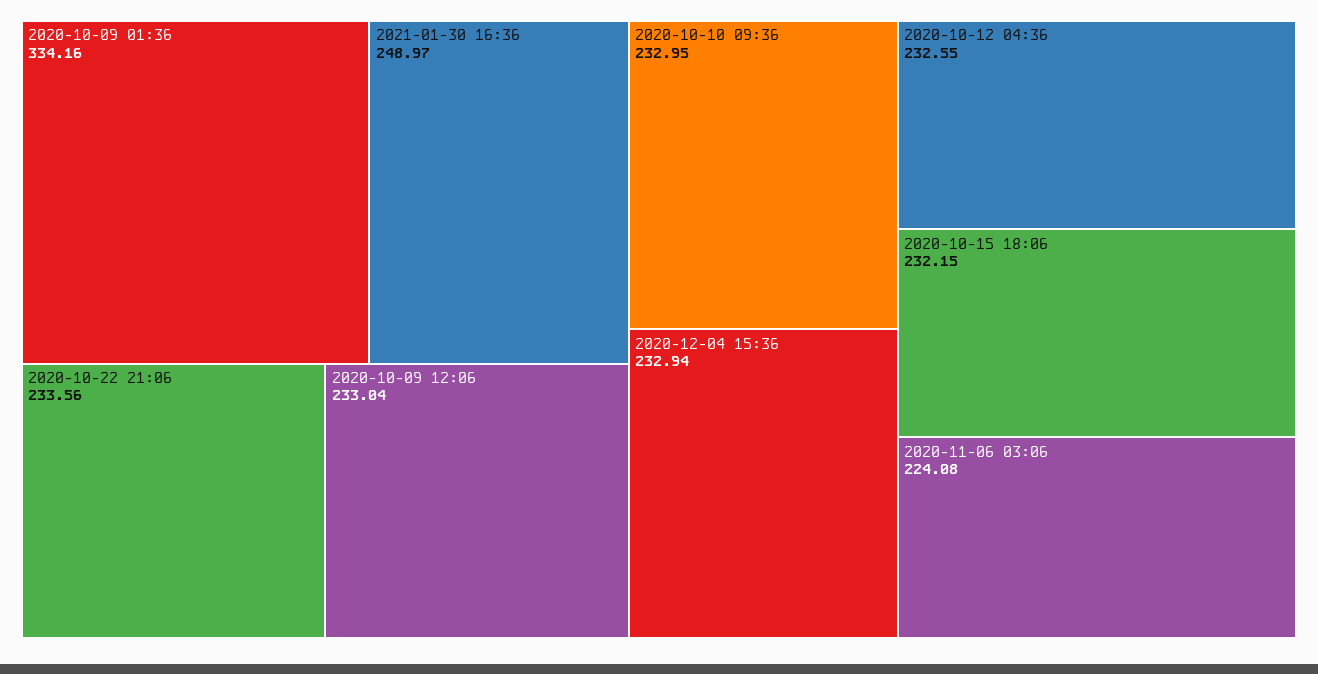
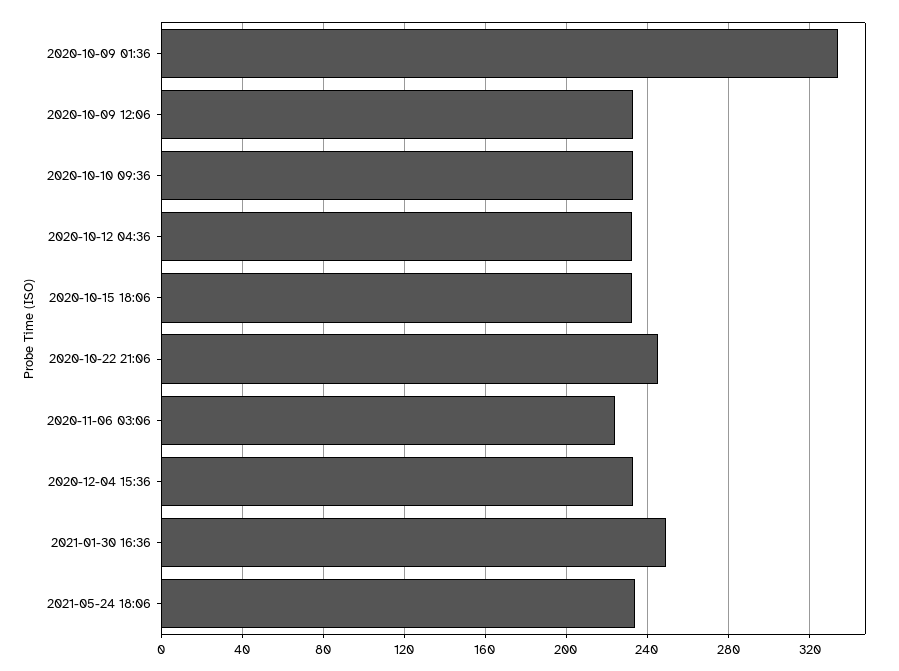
2020-10-22 21:06: 233.56 -> 245
2021-05-24 18:06: none -> 235

